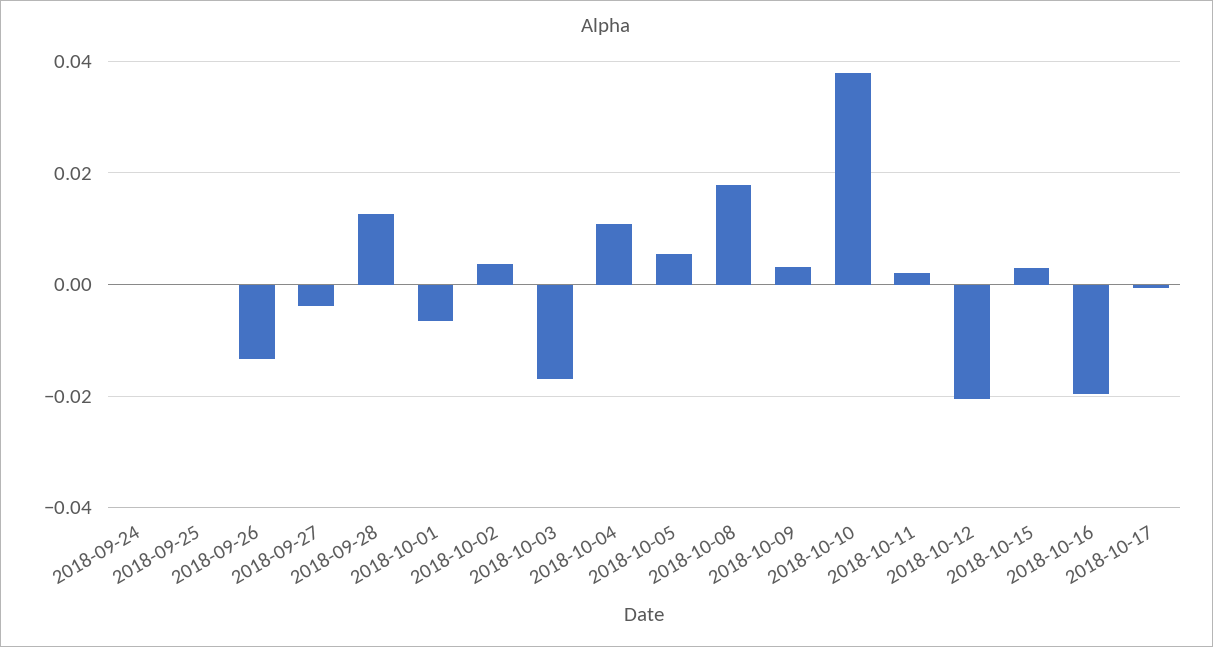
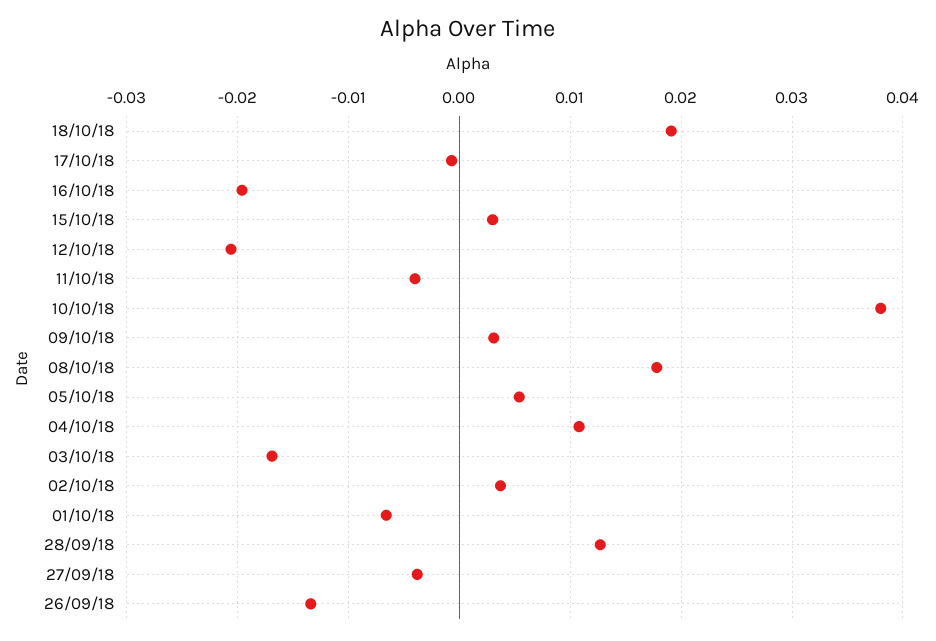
2018-09-24: 0 -> none
2018-09-25: 0 -> none
2018-10-11: 0.002 -> -0.004
18/10/18: none -> 0.019

